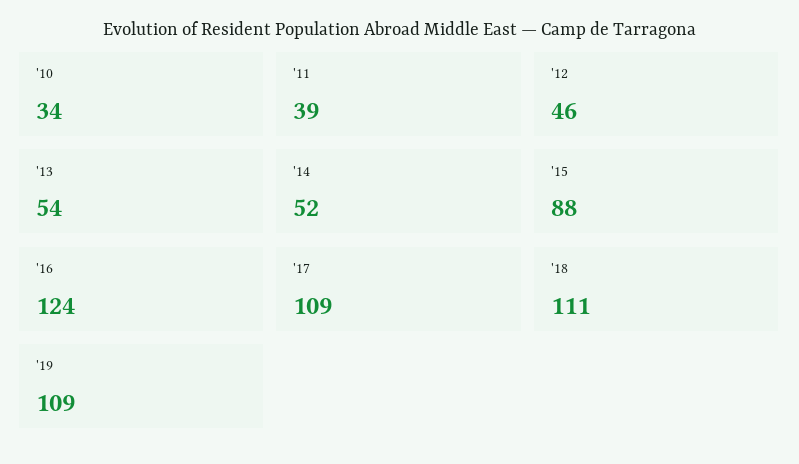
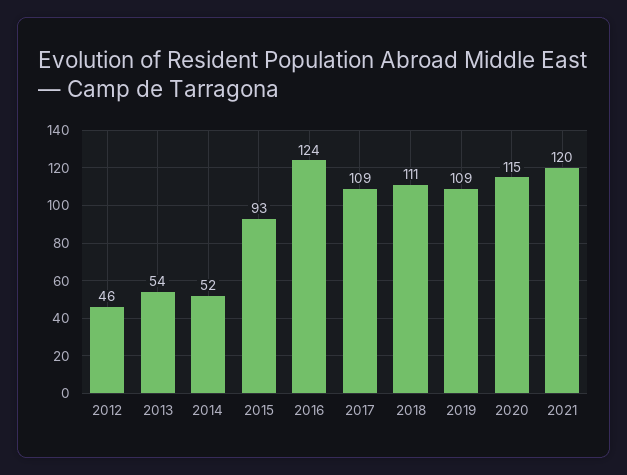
'10: 34 -> none
'11: 39 -> none
'15: 88 -> 93
2020: none -> 115
2021: none -> 120

